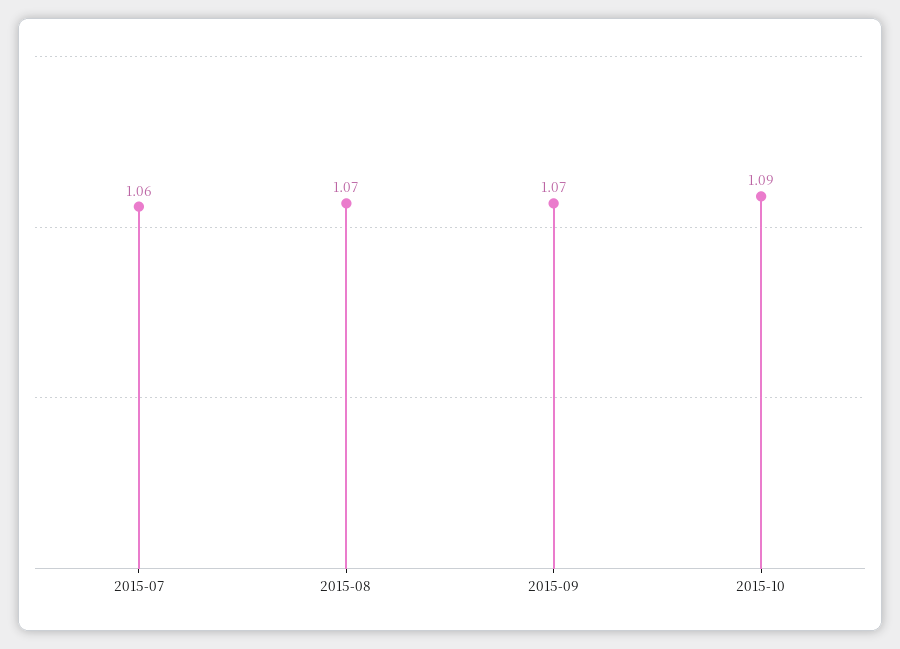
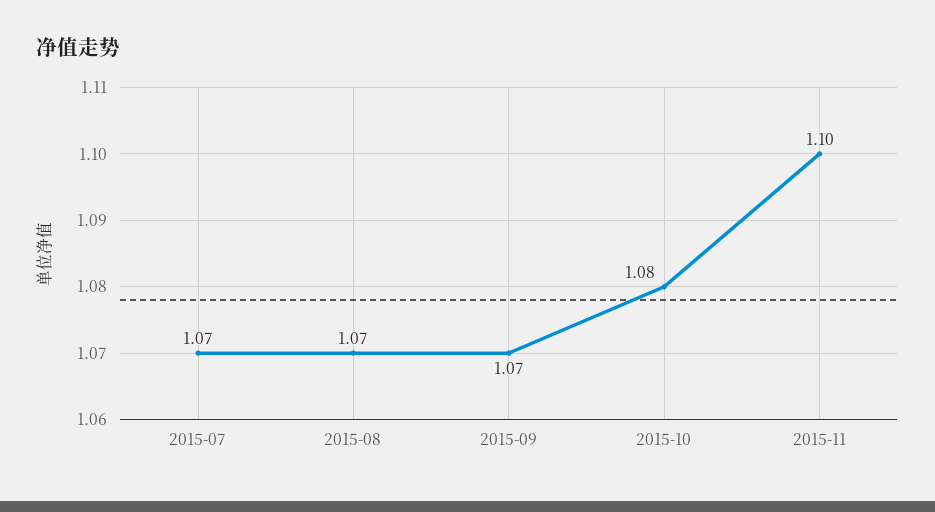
2015-07: 1.06 -> 1.07
2015-10: 1.09 -> 1.08
2015-11: none -> 1.1

